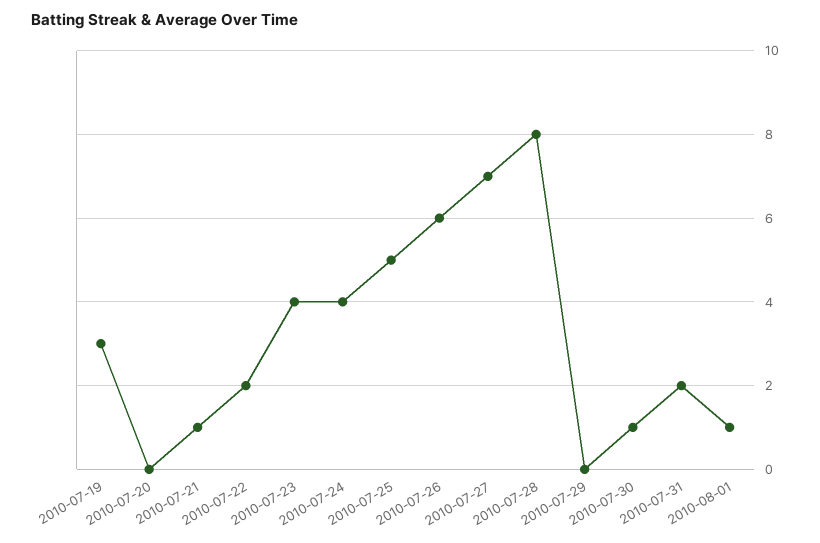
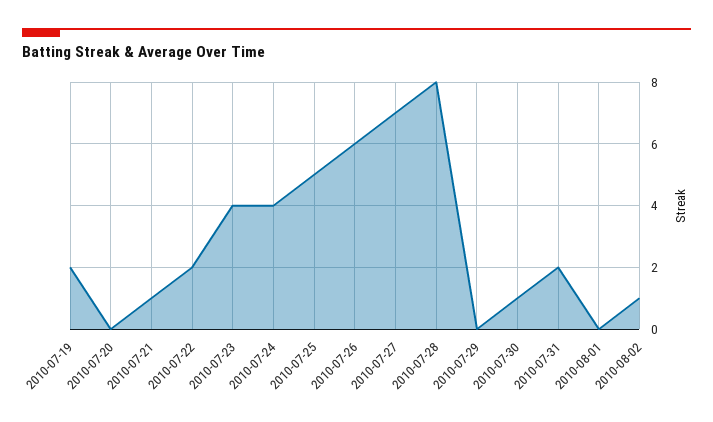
2010-07-19: 3 -> 2
2010-08-01: 1 -> 0
2010-08-02: none -> 1

